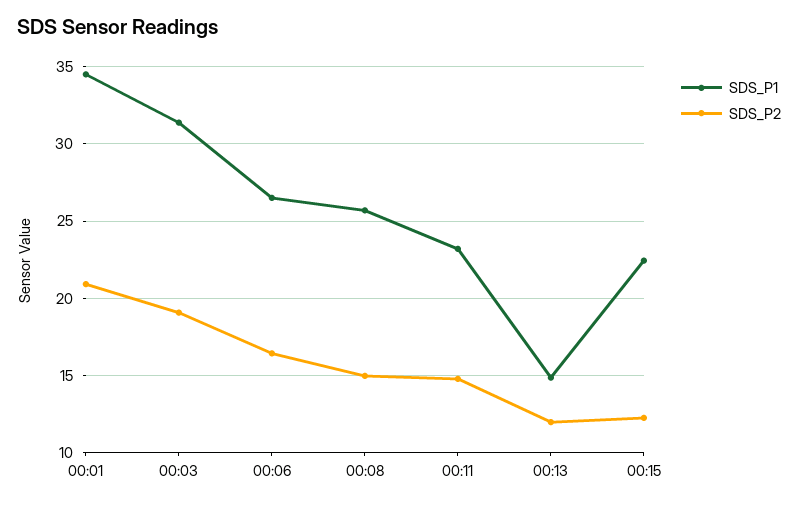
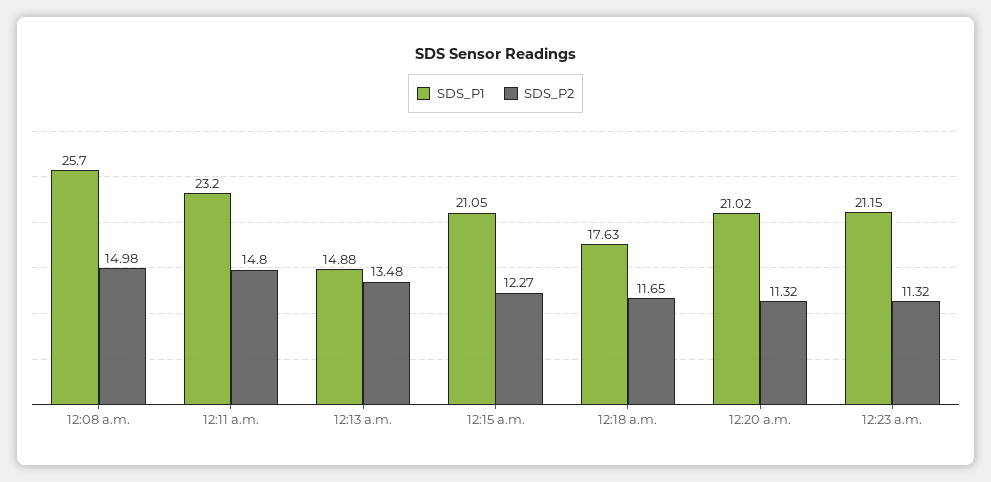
SDS_P1, 00:01: 34.5 -> none
SDS_P2, 00:01: 21 -> none
SDS_P1, 00:03: 31.5 -> none
SDS_P2, 00:03: 19 -> none
SDS_P1, 00:06: 26.5 -> none
SDS_P2, 00:06: 16.5 -> none
SDS_P2, 00:13: 12 -> 13.48
SDS_P1, 00:15: 22.5 -> 21.05
SDS_P1, 12:18 a.m.: none -> 17.63
SDS_P2, 12:18 a.m.: none -> 11.65
SDS_P1, 12:20 a.m.: none -> 21.02
SDS_P2, 12:20 a.m.: none -> 11.32
SDS_P1, 12:23 a.m.: none -> 21.15
SDS_P2, 12:23 a.m.: none -> 11.32

